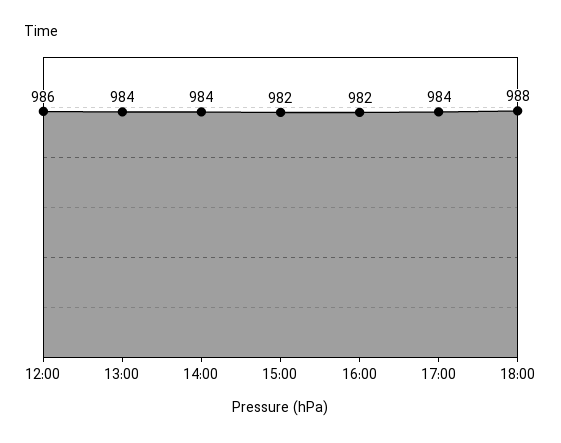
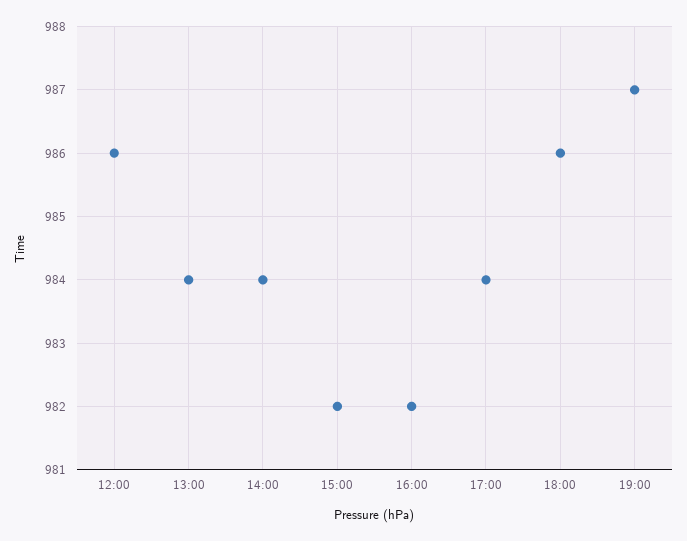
18:00: 988 -> 986
19:00: none -> 987

